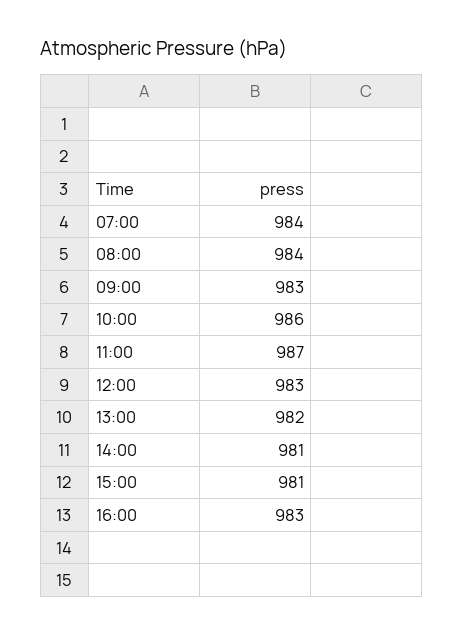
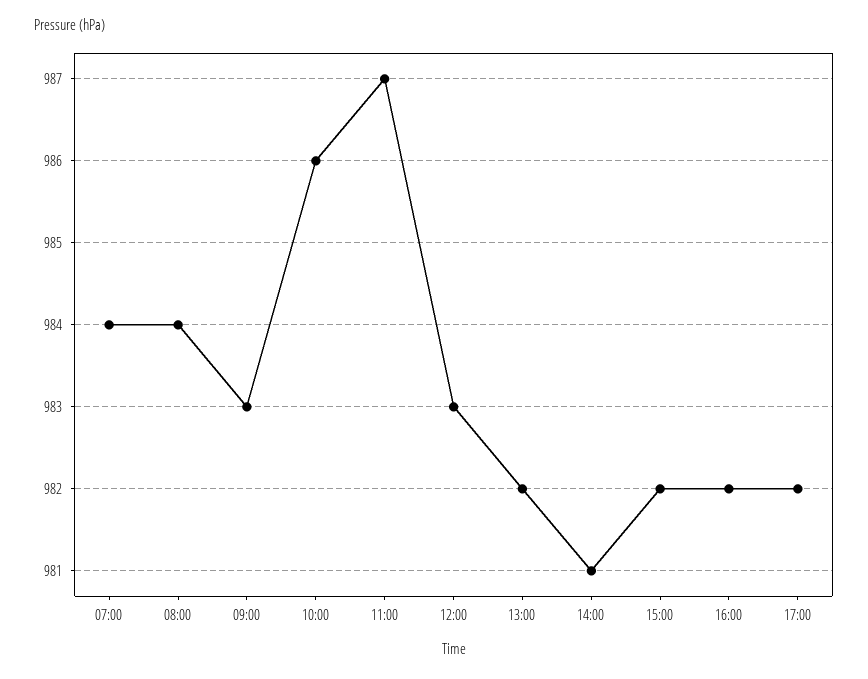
15:00: 981 -> 982
16:00: 983 -> 982
17:00: none -> 982

